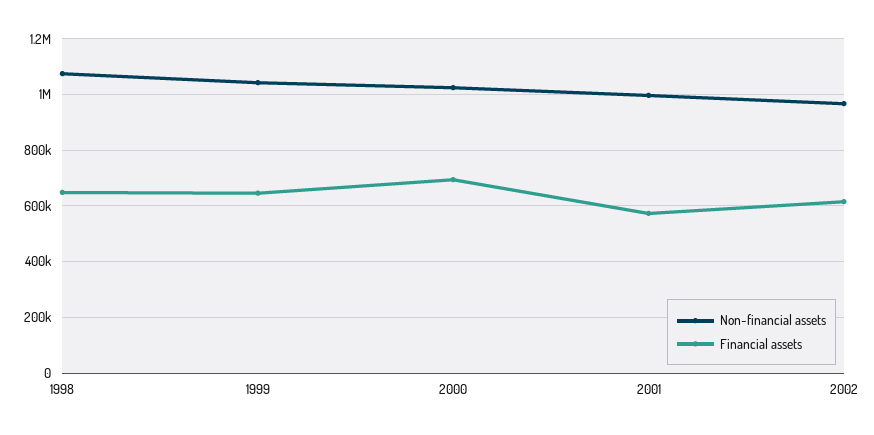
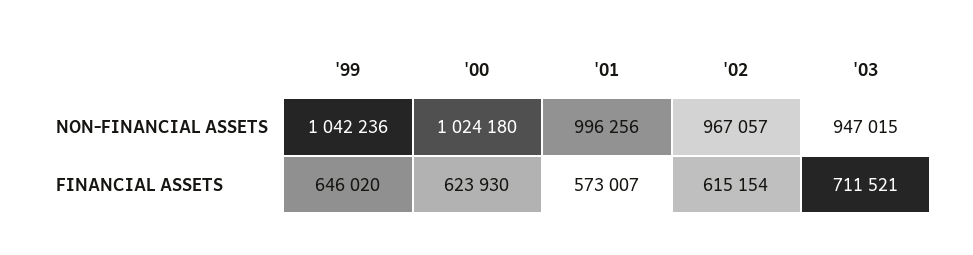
Non-financial assets, 1998: 1075000 -> none
Financial assets, 1998: 650000 -> none
Financial assets, 2000: 700000 -> 623930
Non-financial assets, '03: none -> 947015
Financial assets, '03: none -> 711521

